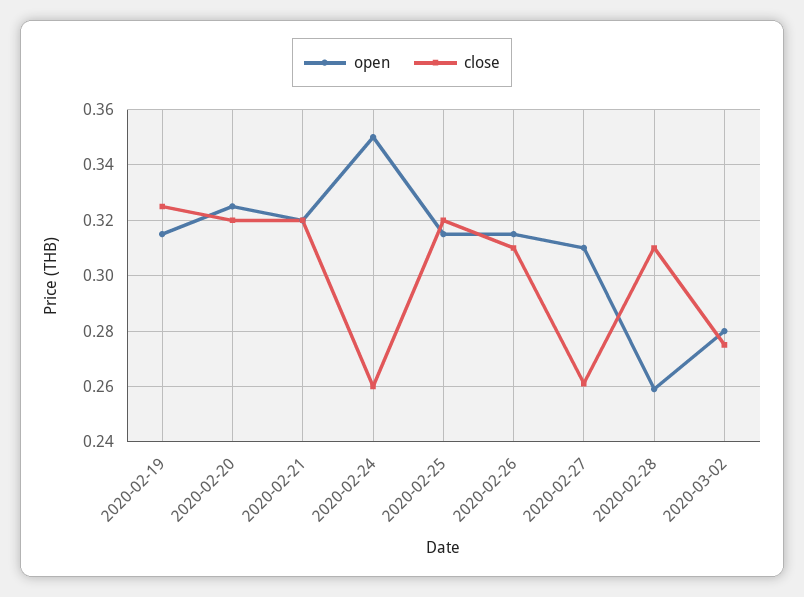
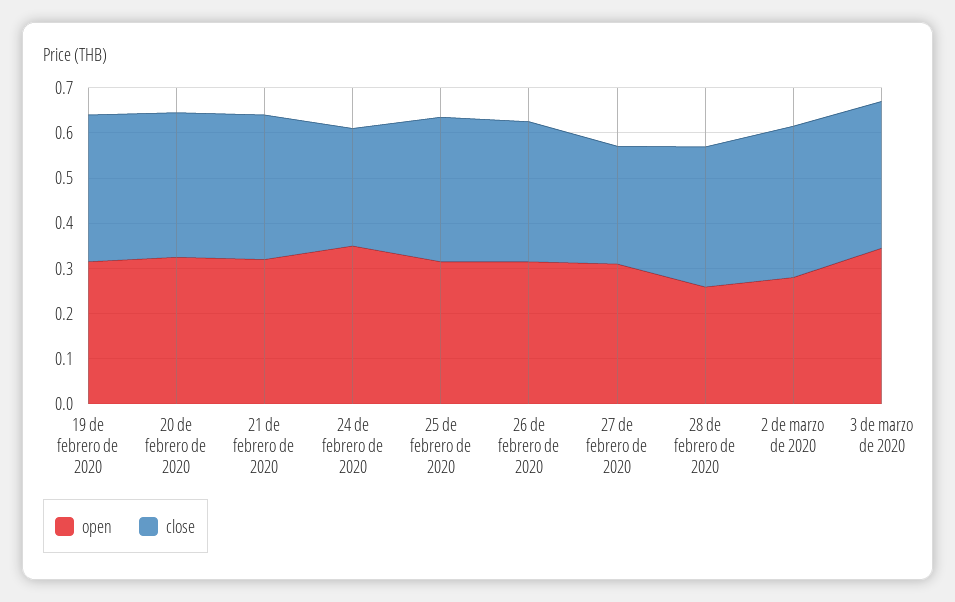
close, 2020-03-02: 0.275 -> 0.34
open, 3 de marzo de 2020: none -> 0.34
close, 3 de marzo de 2020: none -> 0.32

